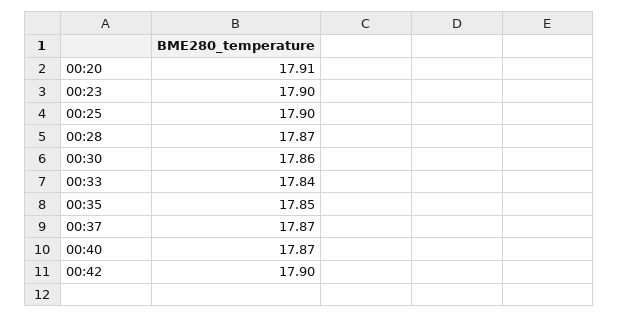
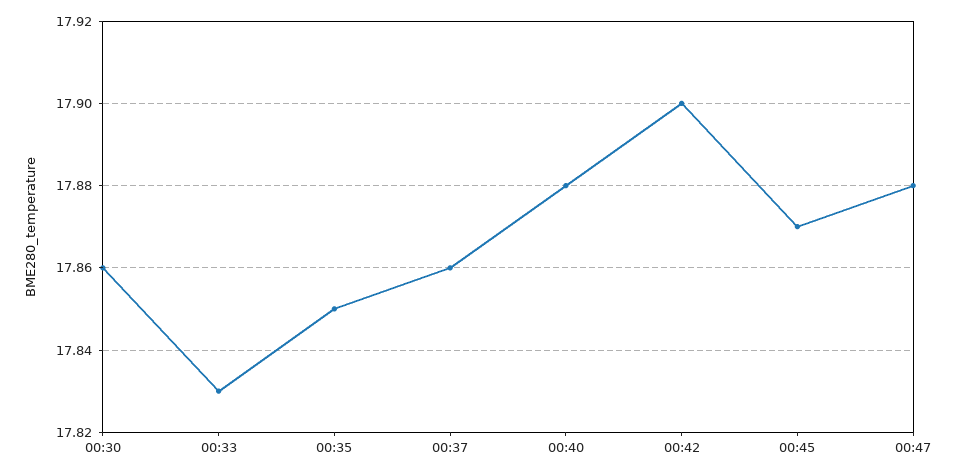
00:20: 17.91 -> none
00:23: 17.9 -> none
00:25: 17.9 -> none
00:28: 17.87 -> none
00:33: 17.84 -> 17.83
00:37: 17.87 -> 17.86
00:40: 17.87 -> 17.88
00:45: none -> 17.87
00:47: none -> 17.88

